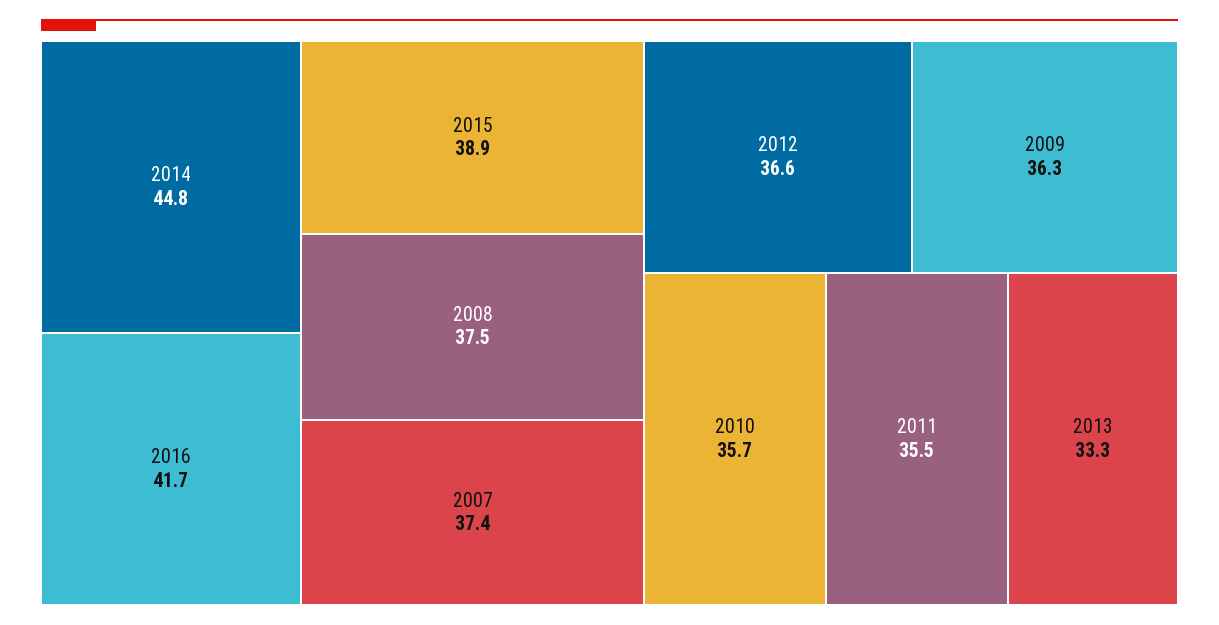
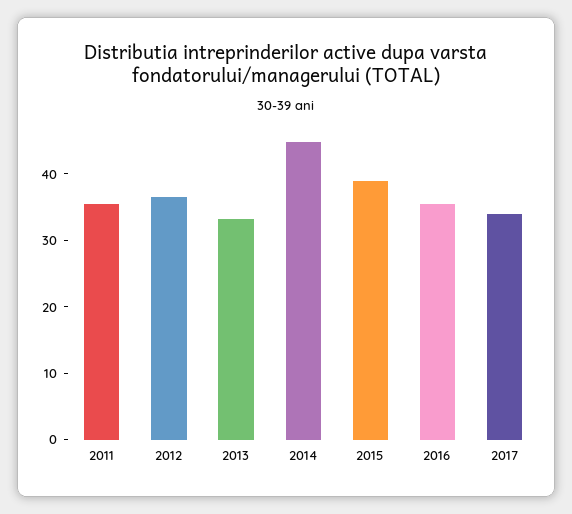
2016: 41.7 -> 36
2008: 37.5 -> none
2007: 37.4 -> none
2009: 36.3 -> none
2010: 35.7 -> none
2017: none -> 34

